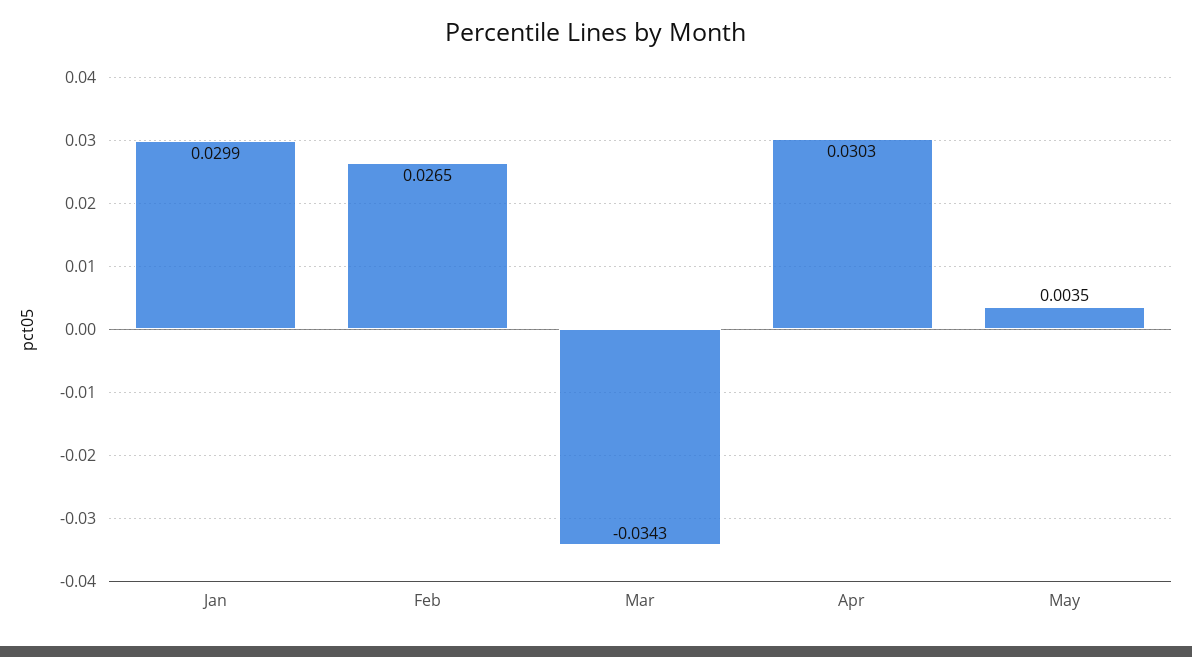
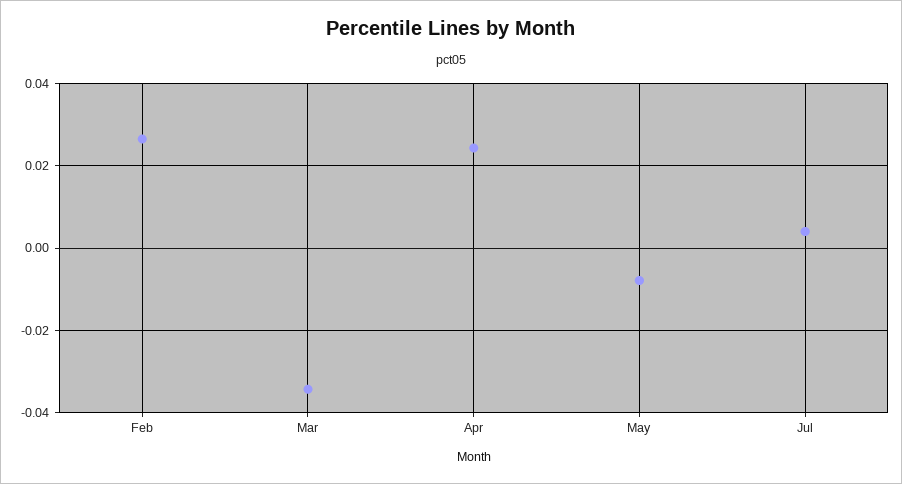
Jan: 0.0299 -> none
Apr: 0.0303 -> 0.024
May: 0.0035 -> -0.008
Jul: none -> 0.004

